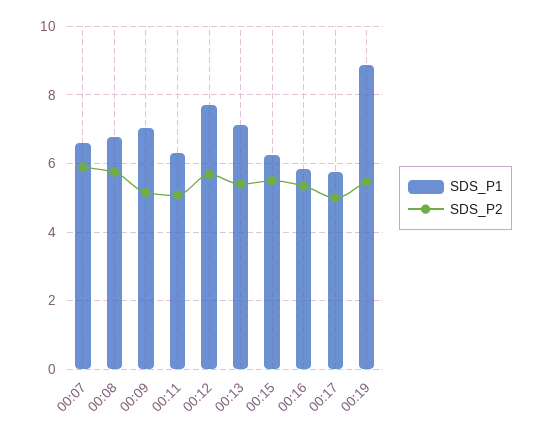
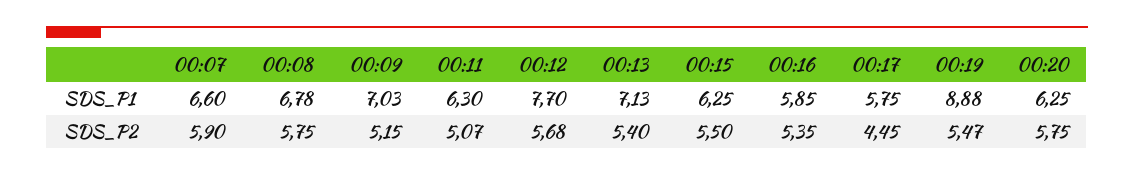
SDS_P2, 00:17: 5 -> 4.45
SDS_P1, 00:20: none -> 6.25
SDS_P2, 00:20: none -> 5.75

